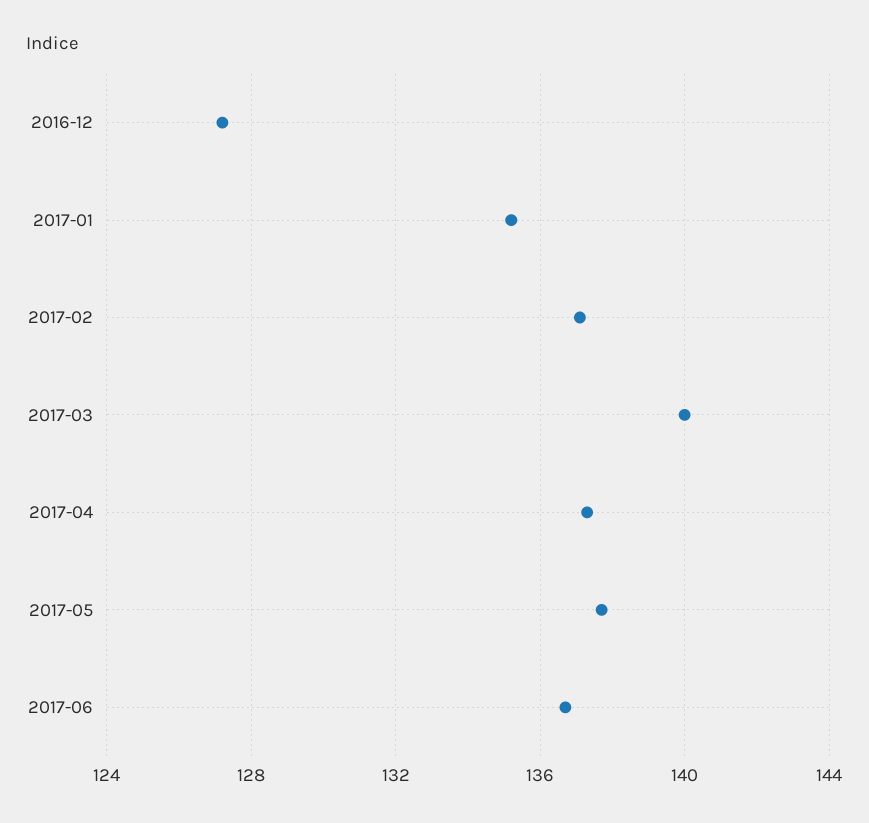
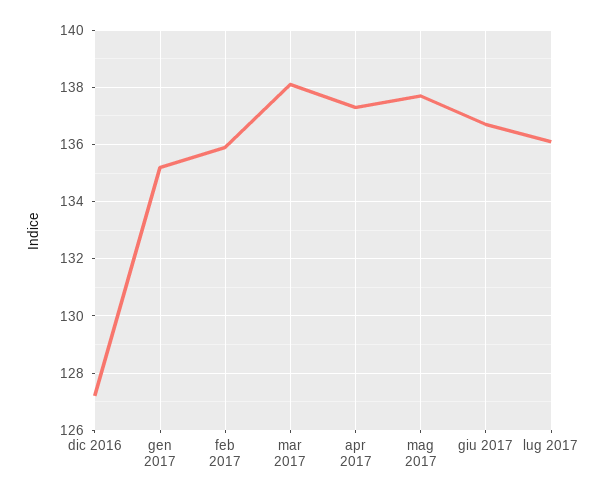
2017-02: 137 -> 136
2017-03: 140 -> 138
lug 2017: none -> 136

